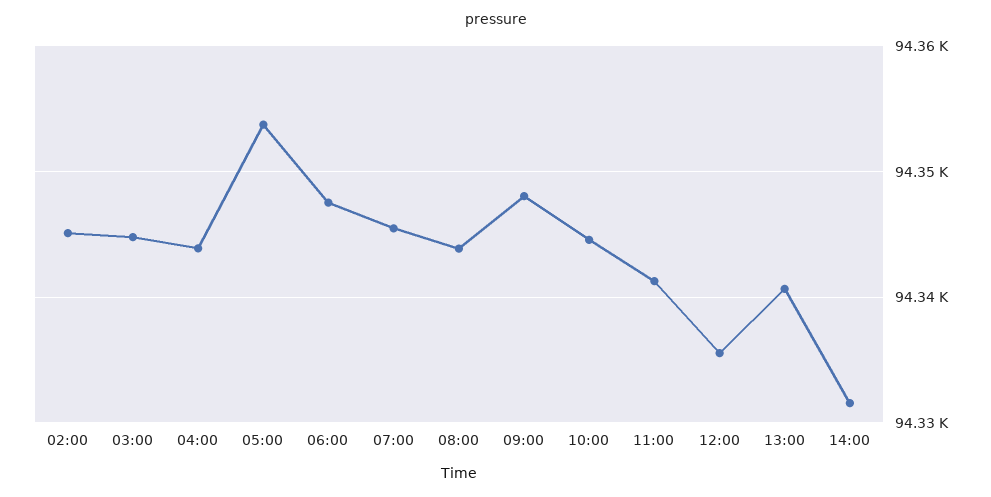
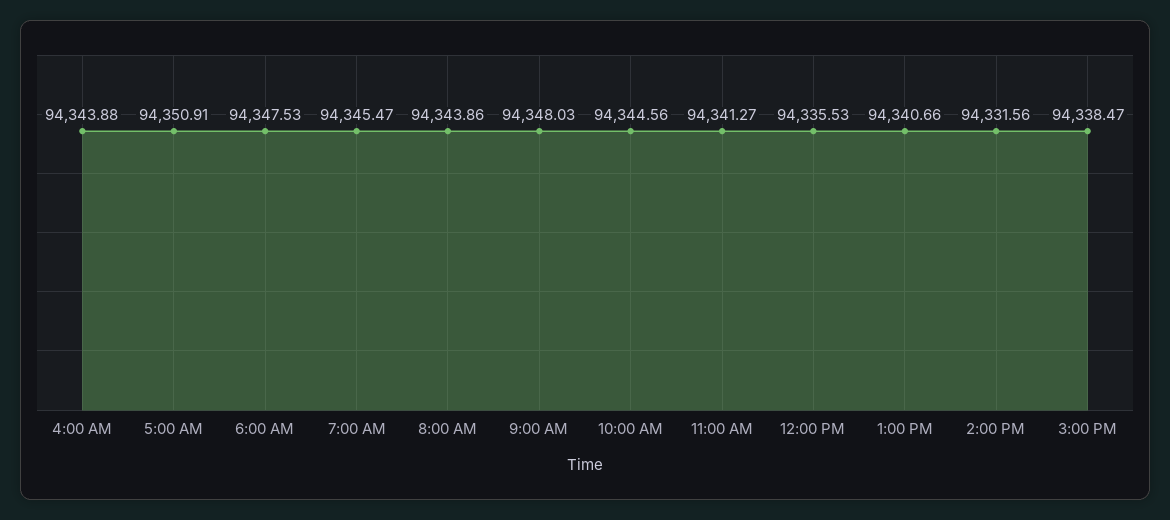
02:00: 94345 -> none
03:00: 94345 -> none
05:00: 94354 -> 94350.91
3:00 PM: none -> 94338.47

